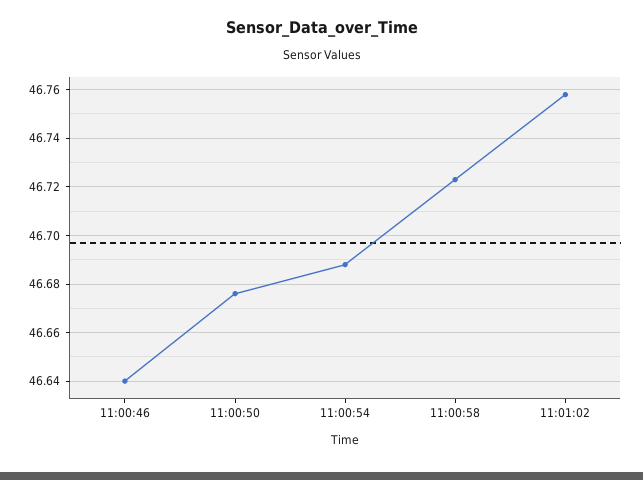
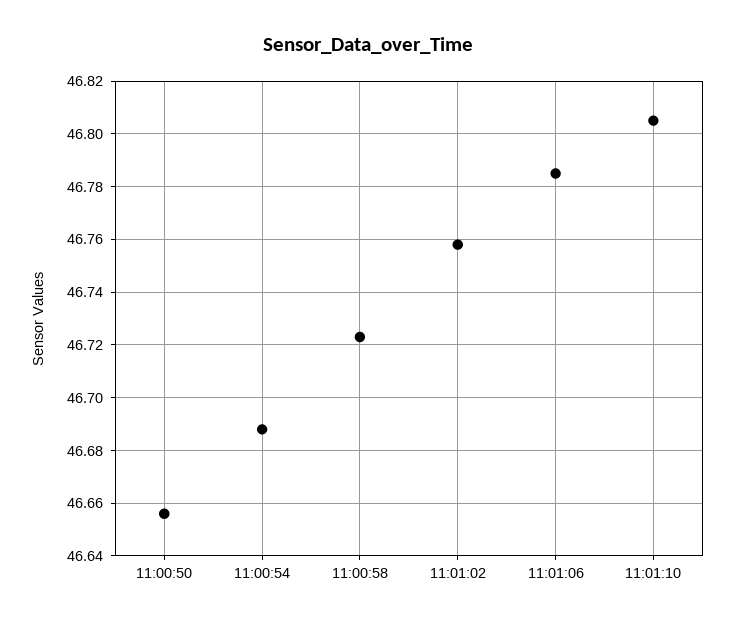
11:00:46: 46.64 -> none
11:00:50: 46.675 -> 46.655
11:01:06: none -> 46.785
11:01:10: none -> 46.805

